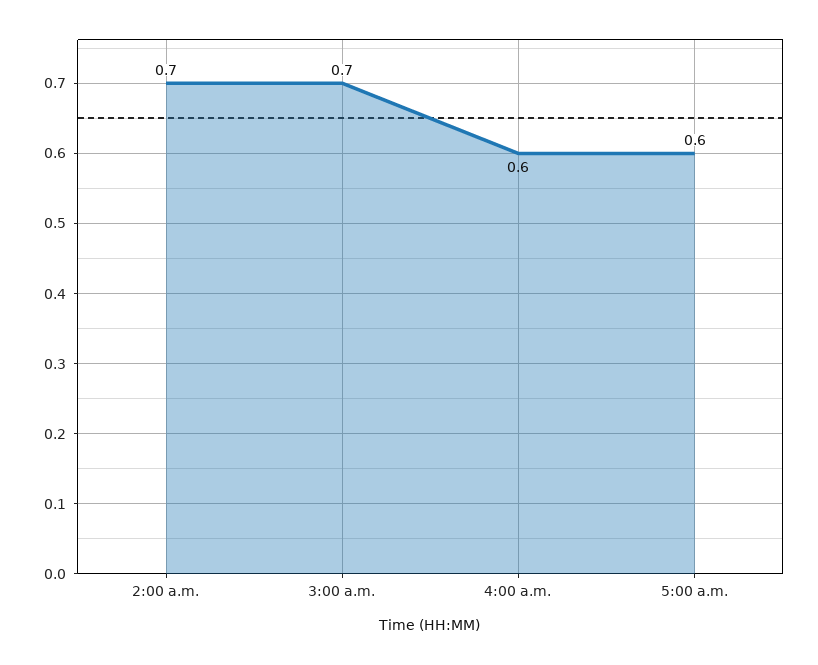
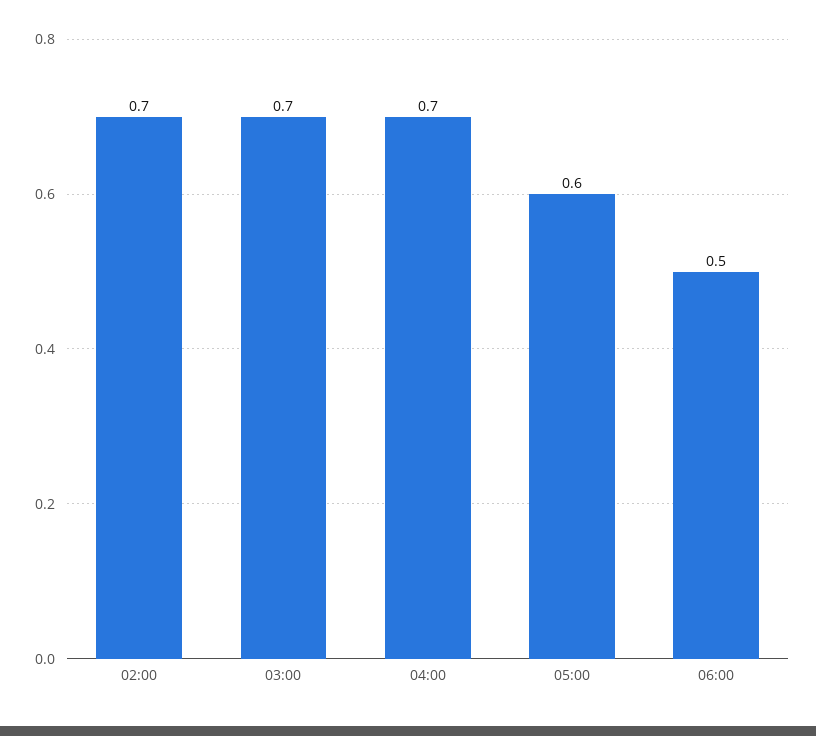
4:00 a.m.: 0.6 -> 0.7
06:00: none -> 0.5

